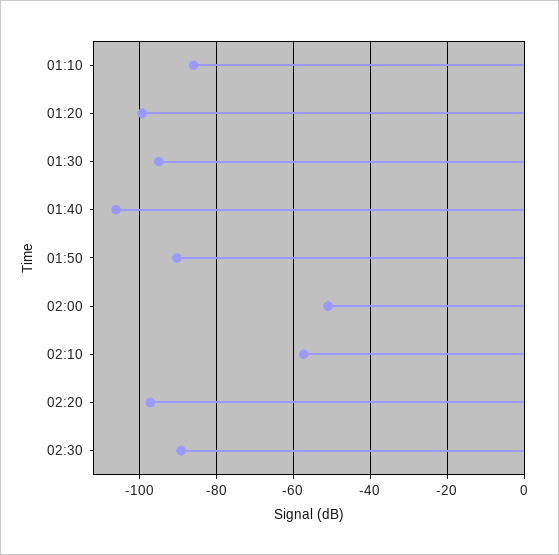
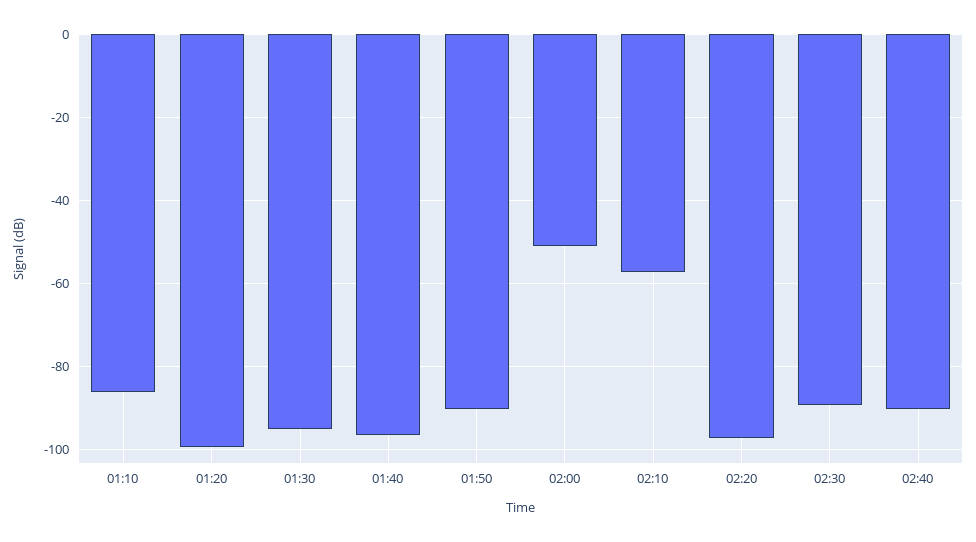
01:40: -106 -> -96
02:40: none -> -90

